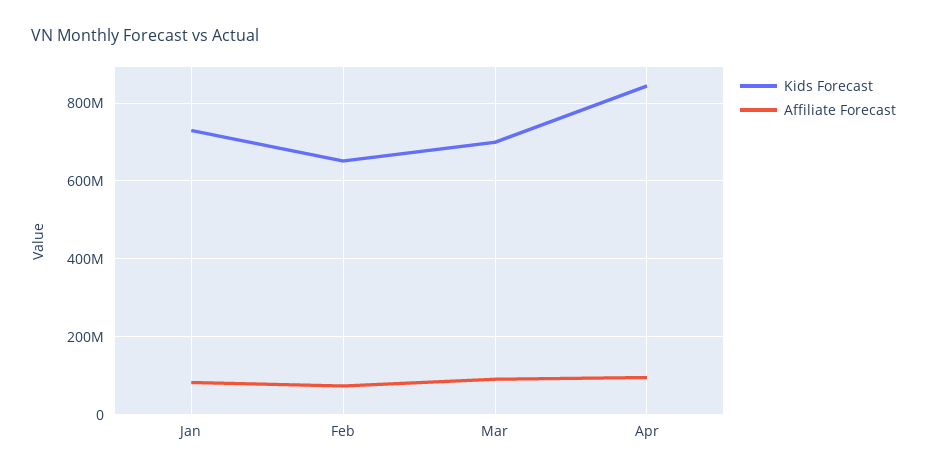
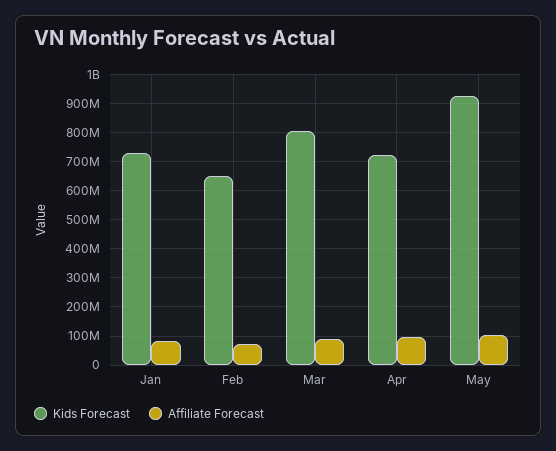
Kids Forecast, Mar: 700000000 -> 800000000
Kids Forecast, Apr: 840000000 -> 725000000
Kids Forecast, May: none -> 925000000
Affiliate Forecast, May: none -> 100000000

